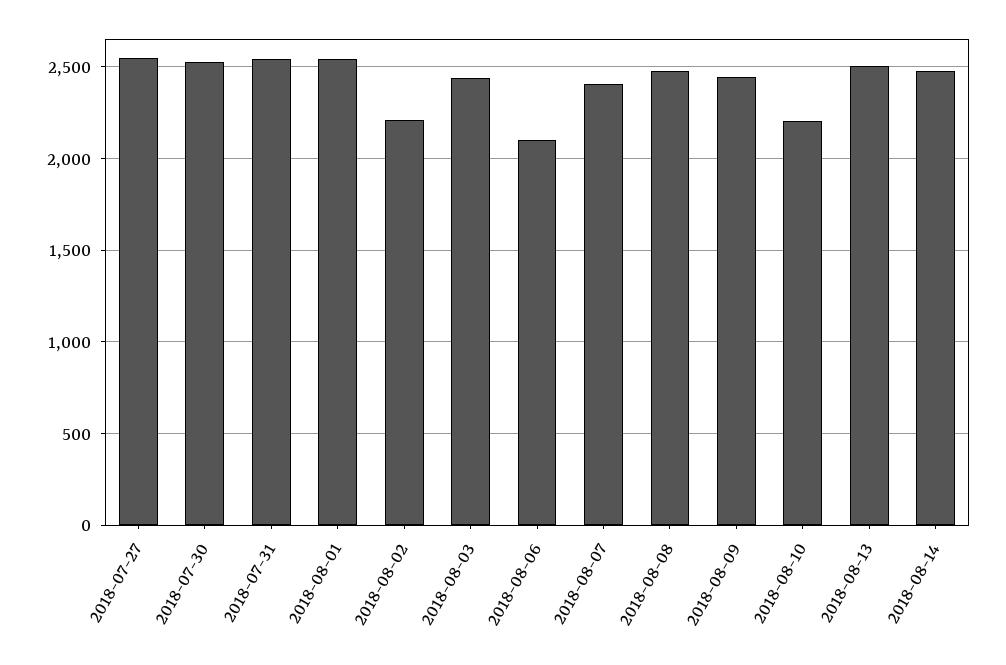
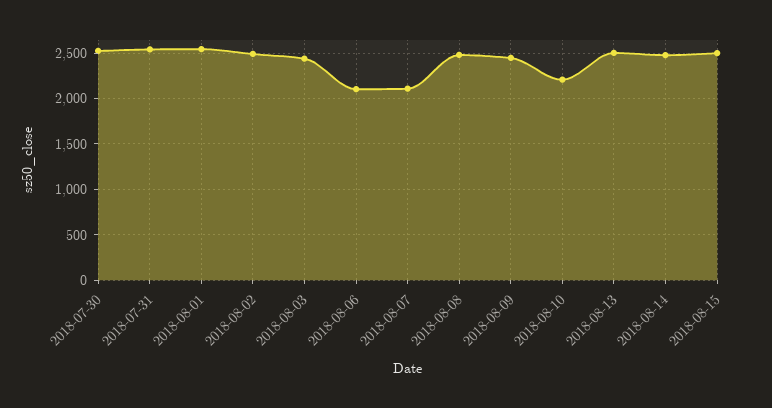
2018-07-27: 2550 -> none
2018-08-02: 2200 -> 2500
2018-08-07: 2400 -> 2100
2018-08-15: none -> 2500

